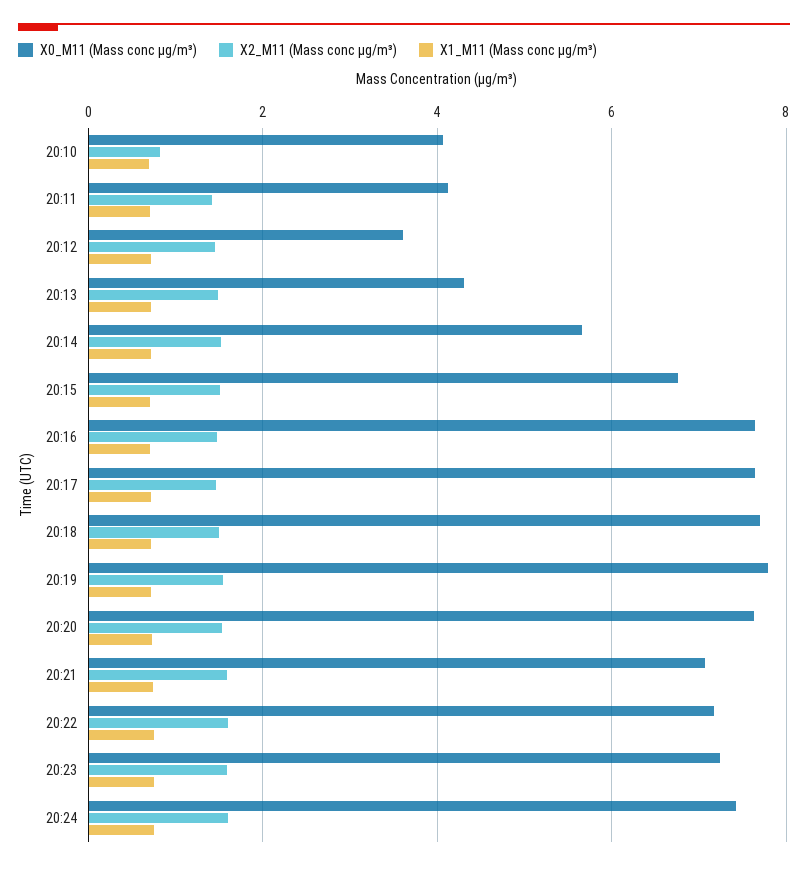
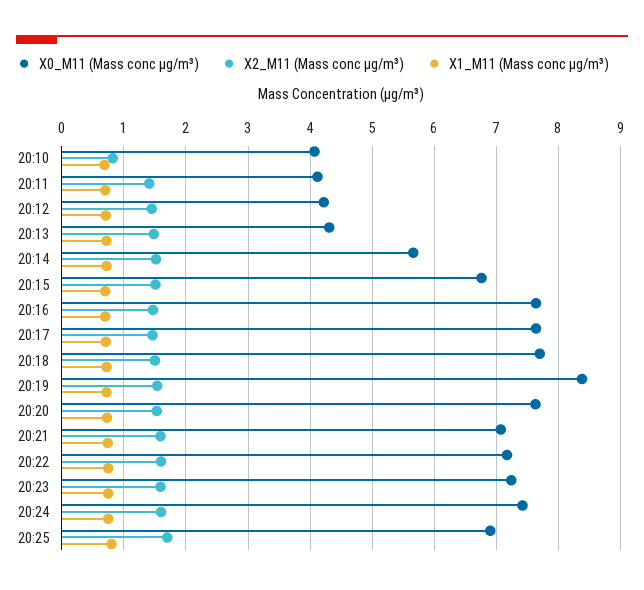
X0_M11 (Mass conc μg/m³), 20:12: 3.6 -> 4.2
X0_M11 (Mass conc μg/m³), 20:19: 7.8 -> 8.4
X0_M11 (Mass conc μg/m³), 20:25: none -> 6.9
X2_M11 (Mass conc μg/m³), 20:25: none -> 1.7
X1_M11 (Mass conc μg/m³), 20:25: none -> 0.8

